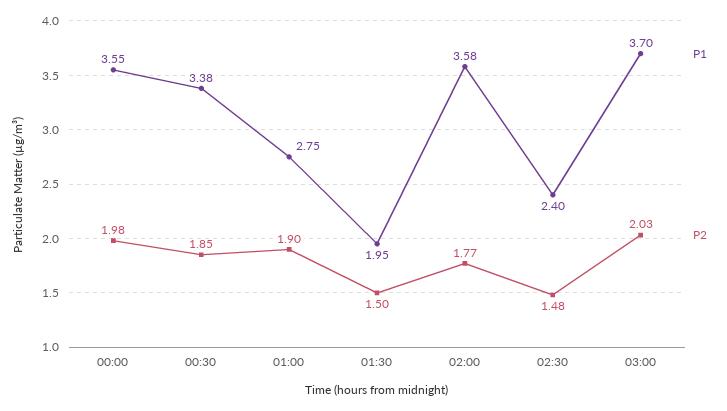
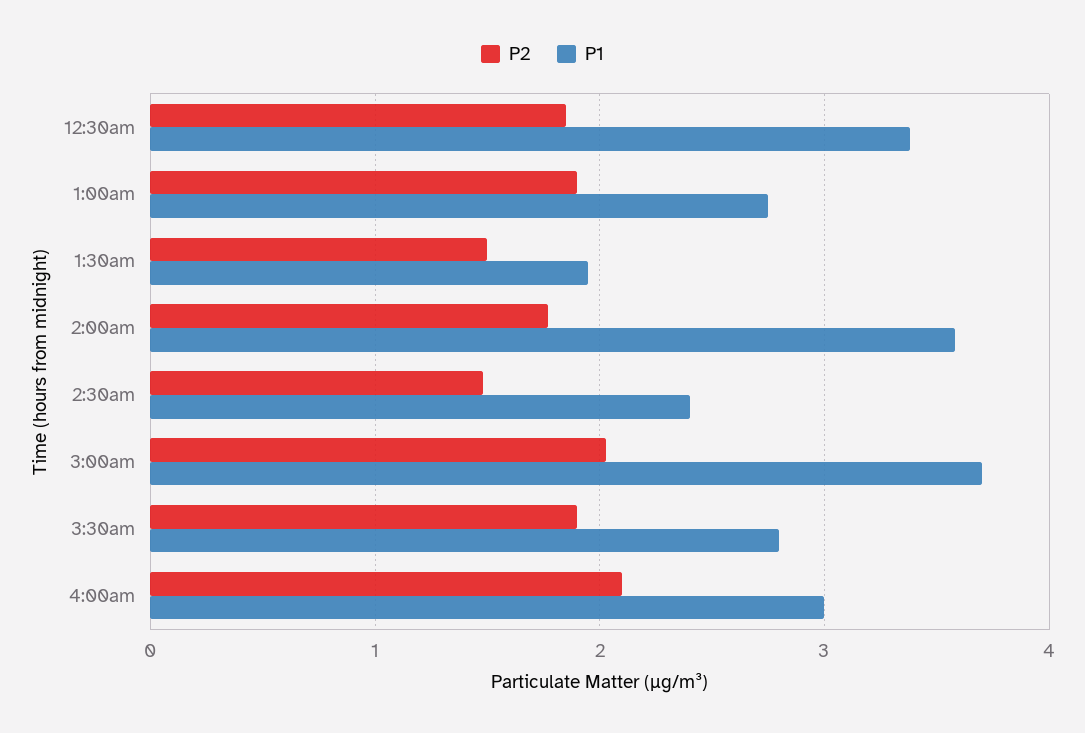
P1, 00:00: 3.55 -> none
P2, 00:00: 1.98 -> none
P2, 3:30am: none -> 1.9
P1, 3:30am: none -> 2.8
P2, 4:00am: none -> 2.1
P1, 4:00am: none -> 3

